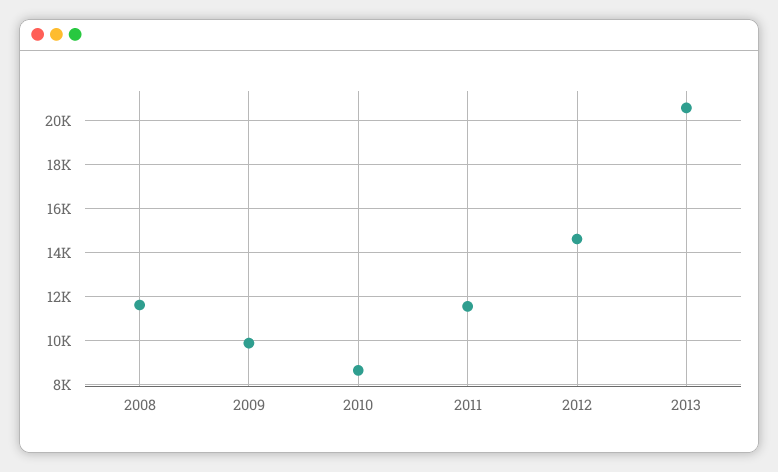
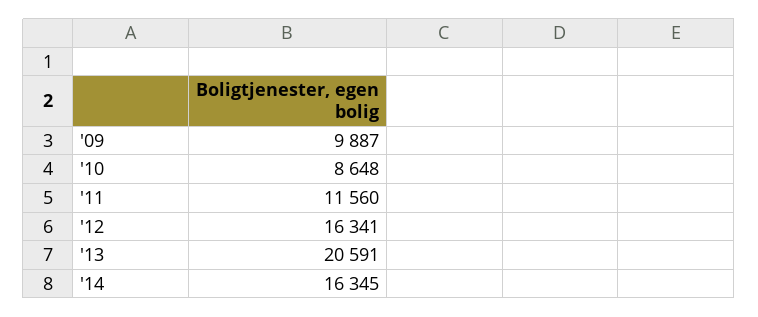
2008: 11500 -> none
2012: 14500 -> 16341
'14: none -> 16345

